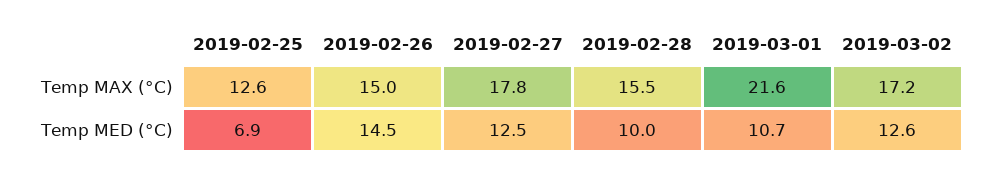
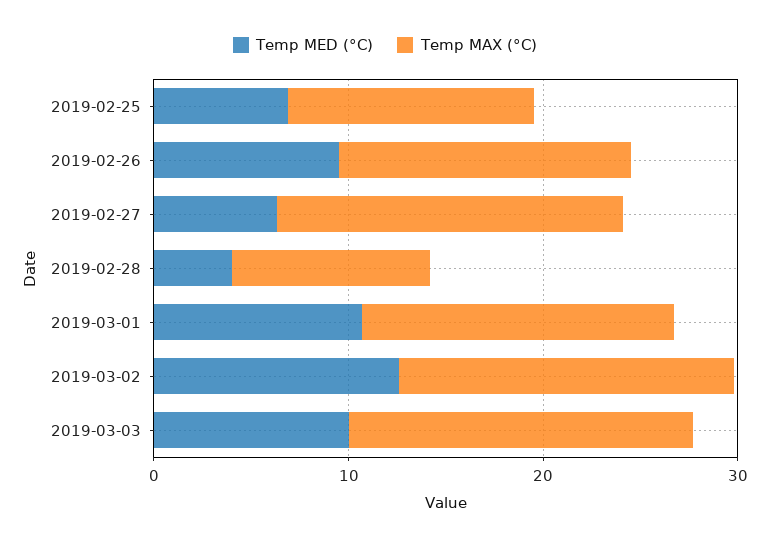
Temp MAX (°C), 2019-02-28: 15.5 -> 10
Temp MAX (°C), 2019-03-01: 21.6 -> 16
Temp MED (°C), 2019-02-26: 14.5 -> 10
Temp MED (°C), 2019-02-27: 12.5 -> 6
Temp MED (°C), 2019-02-28: 10 -> 4
Temp MED (°C), 2019-03-03: none -> 10
Temp MAX (°C), 2019-03-03: none -> 18

